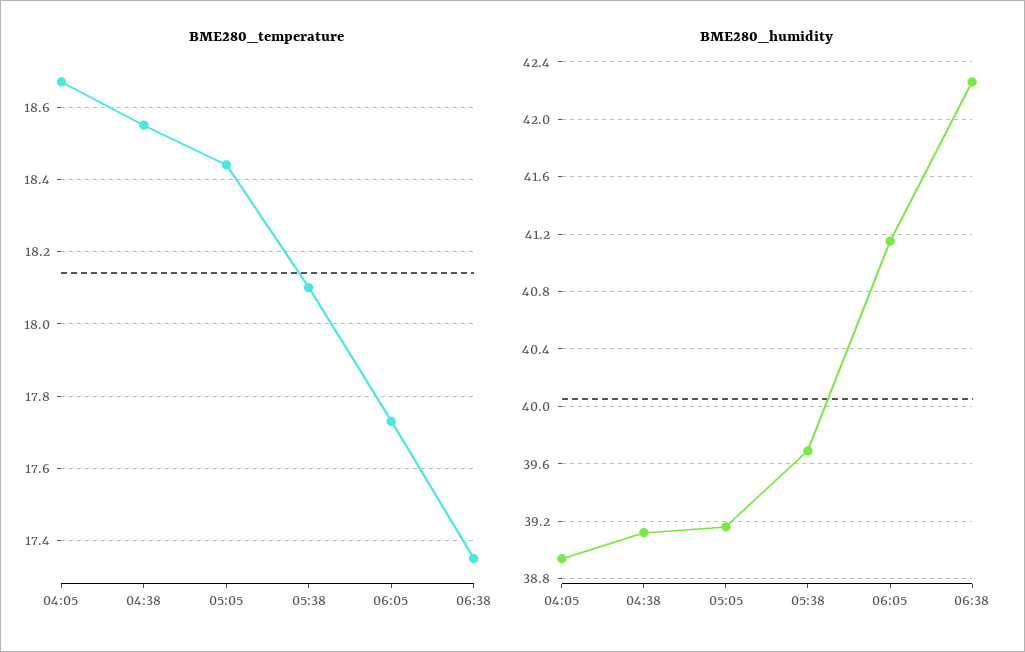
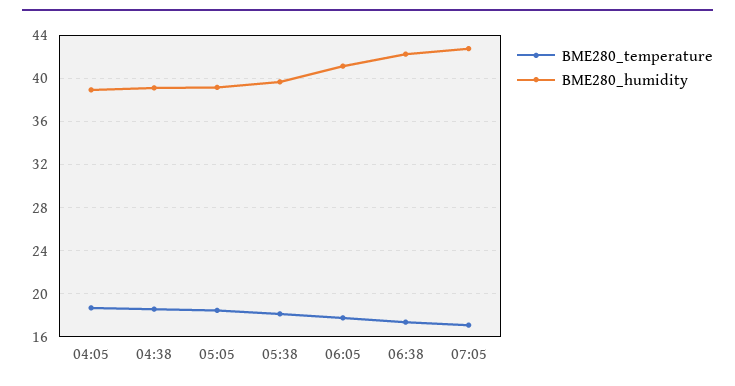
BME280_temperature, 07:05: none -> 17
BME280_humidity, 07:05: none -> 43

